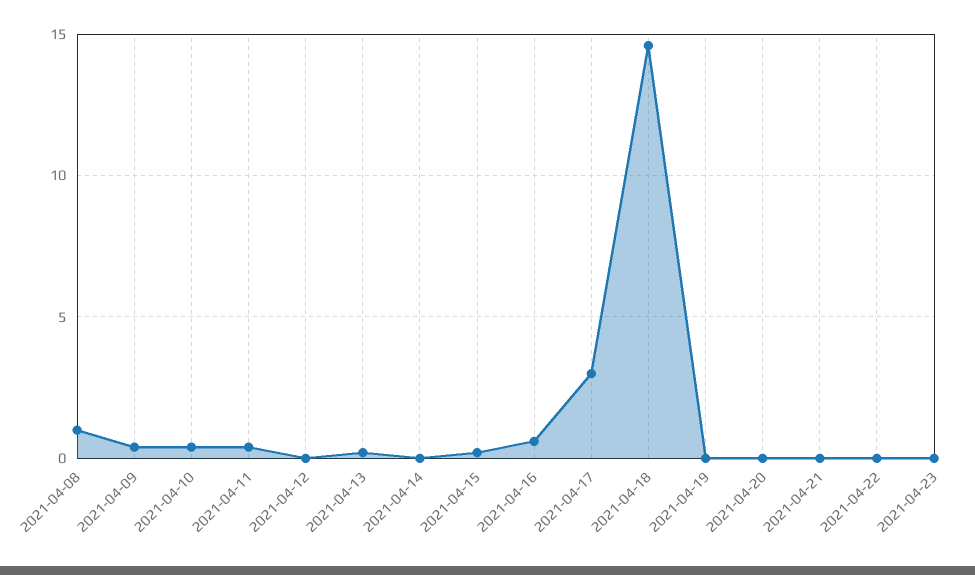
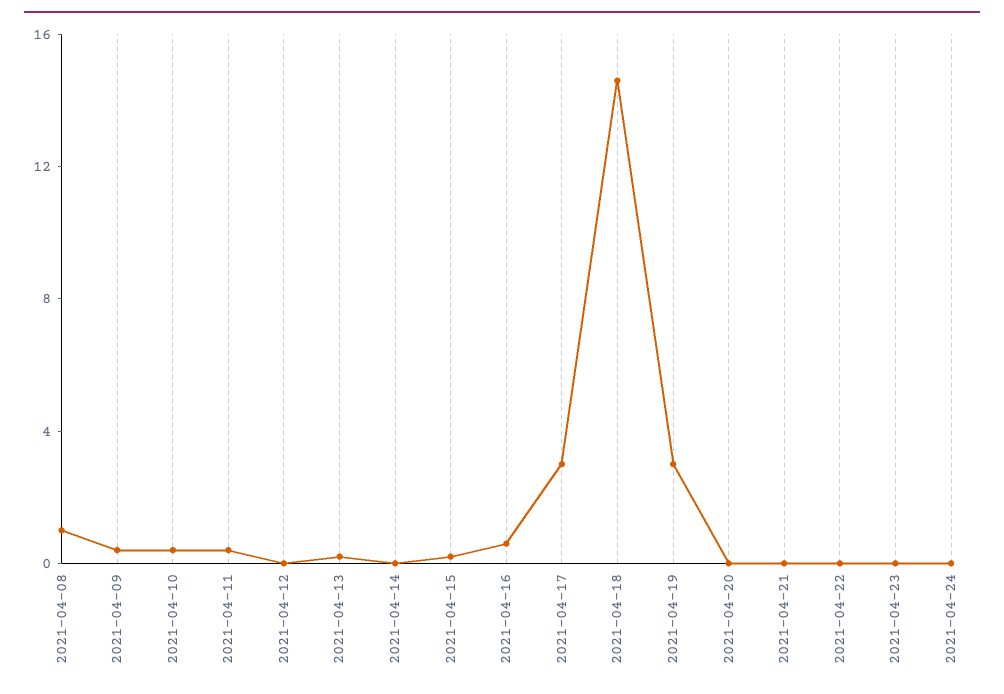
2021-04-19: 0 -> 3
2021-04-24: none -> 0

